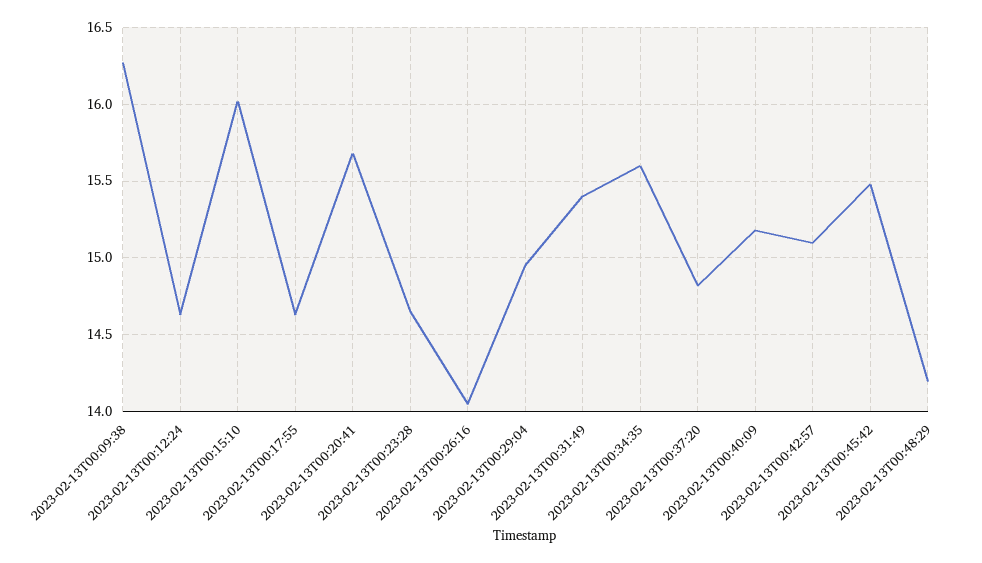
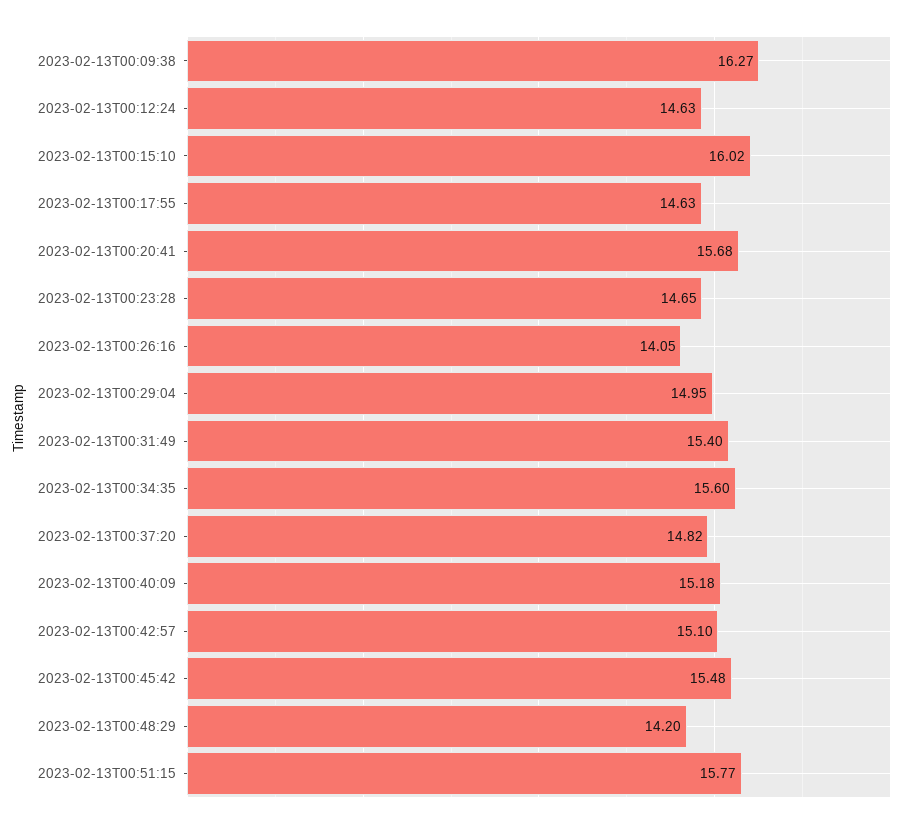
2023-02-13T00:51:15: none -> 15.77

